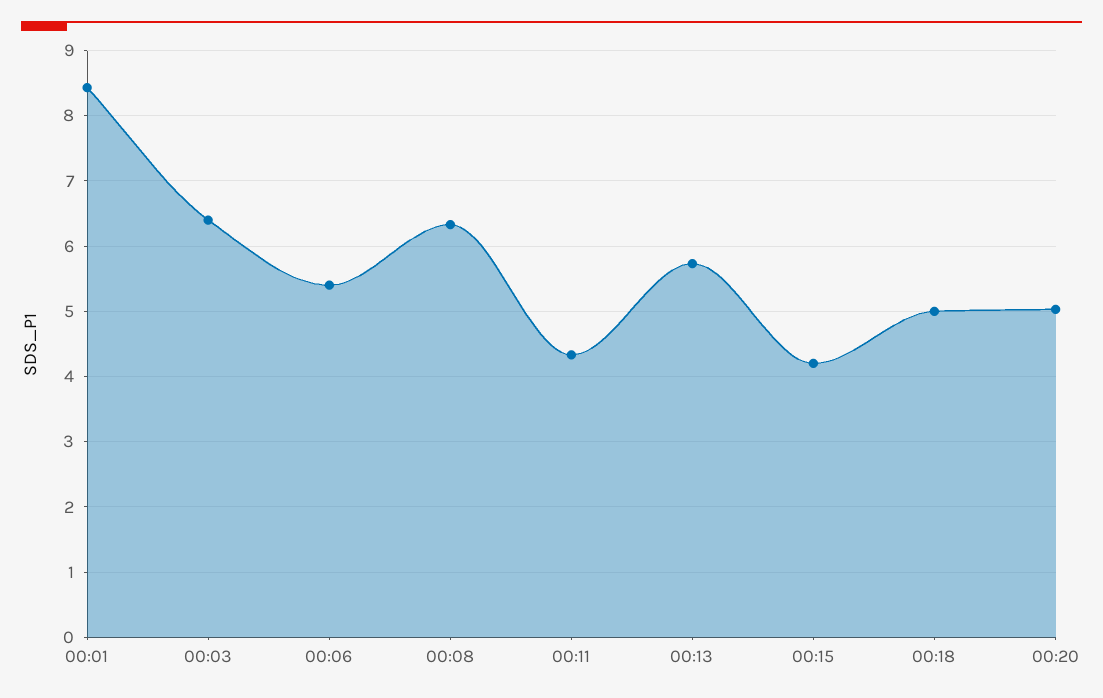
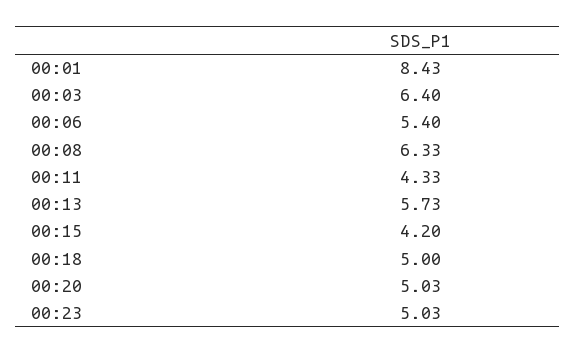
00:23: none -> 5.03

